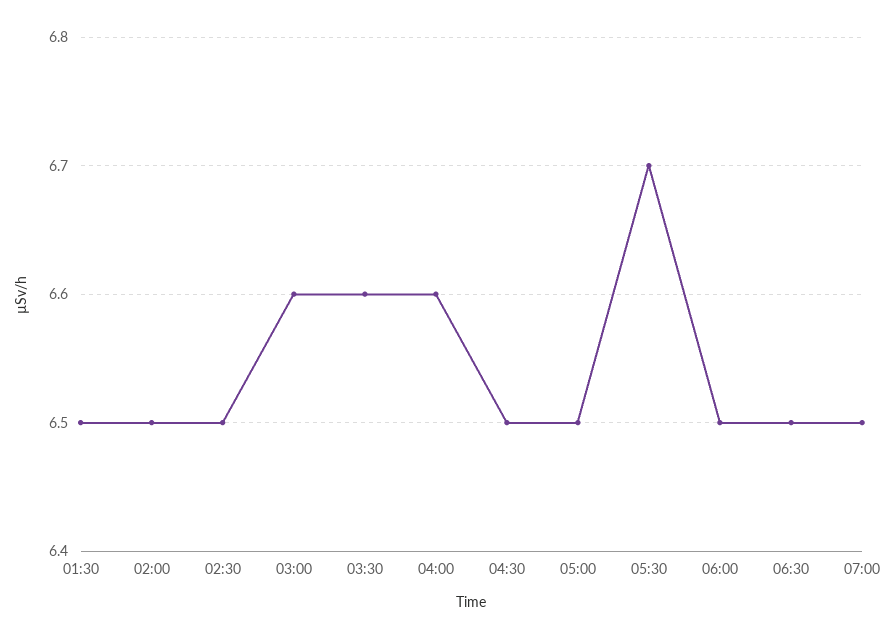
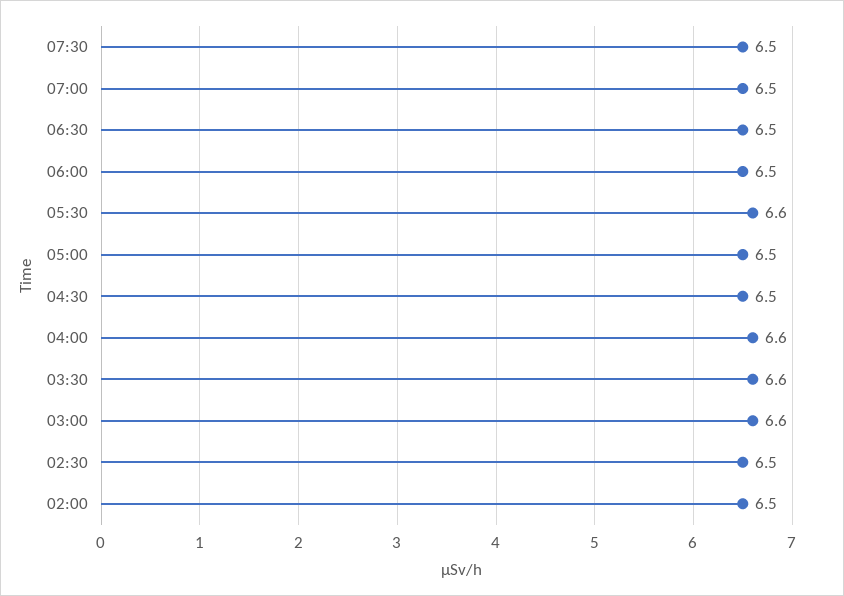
01:30: 6.5 -> none
05:30: 6.7 -> 6.6
07:30: none -> 6.5

